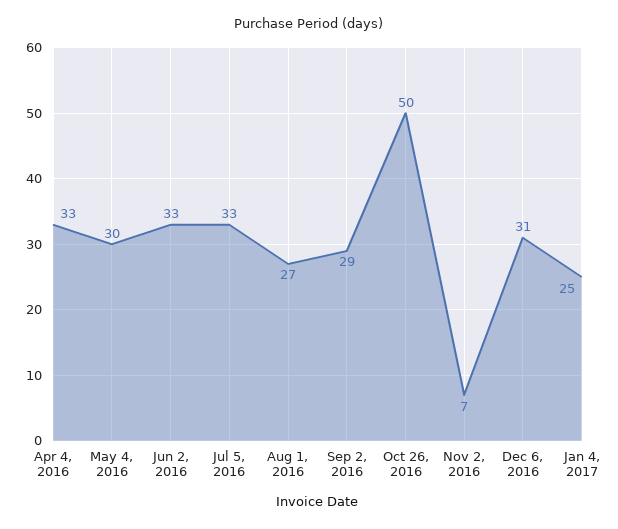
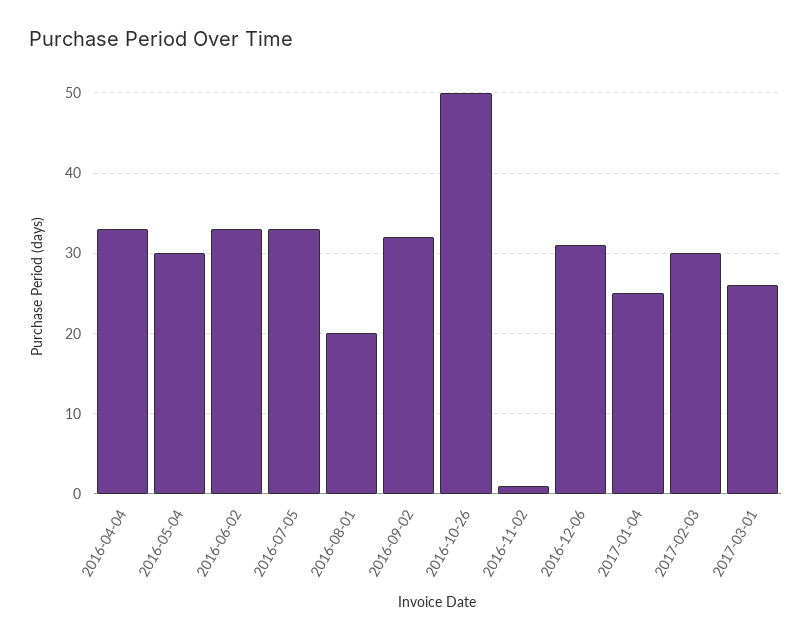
Aug 1, 2016: 27 -> 20
Sep 2, 2016: 29 -> 32
Nov 2, 2016: 7 -> 1
2017-02-03: none -> 30
2017-03-01: none -> 26

